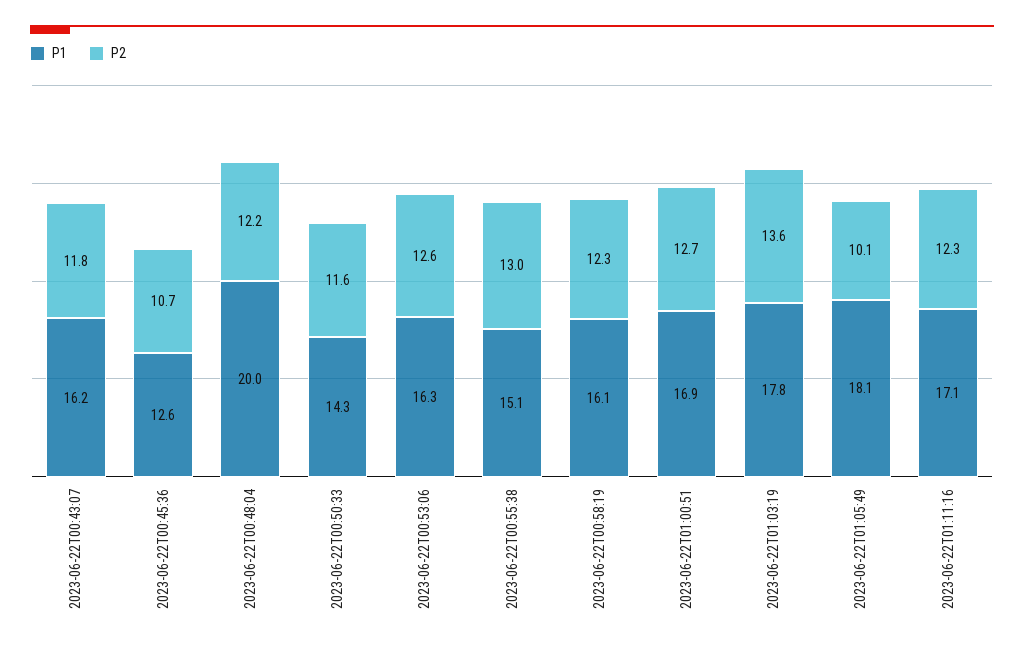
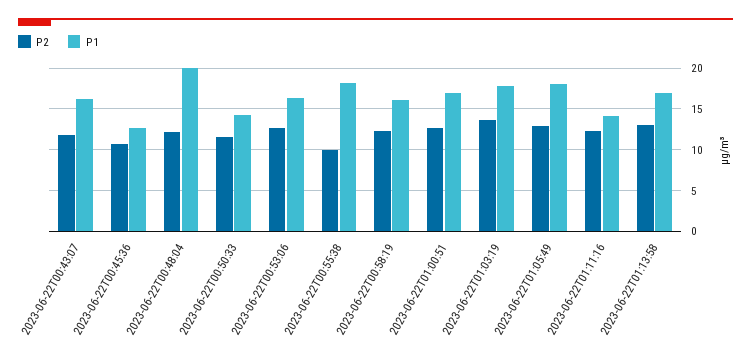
P1, 2023-06-22T00:55:38: 15.1 -> 18
P2, 2023-06-22T00:55:38: 13 -> 10
P2, 2023-06-22T01:05:49: 10.1 -> 13
P1, 2023-06-22T01:11:16: 17.1 -> 14
P2, 2023-06-22T01:13:58: none -> 13
P1, 2023-06-22T01:13:58: none -> 17

